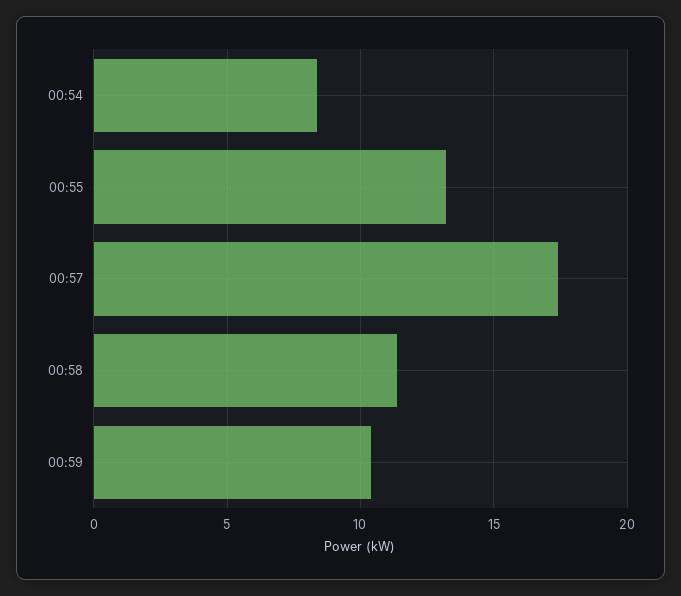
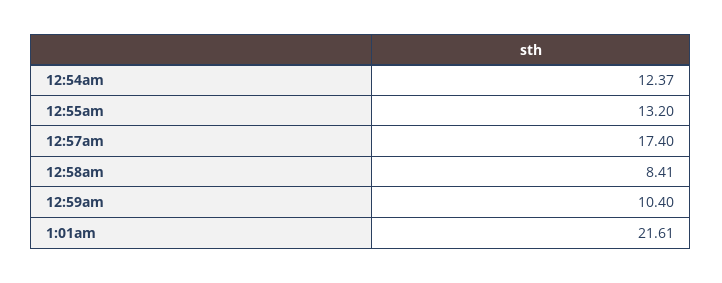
00:54: 8.5 -> 12.37
00:58: 11.5 -> 8.41
1:01am: none -> 21.61

